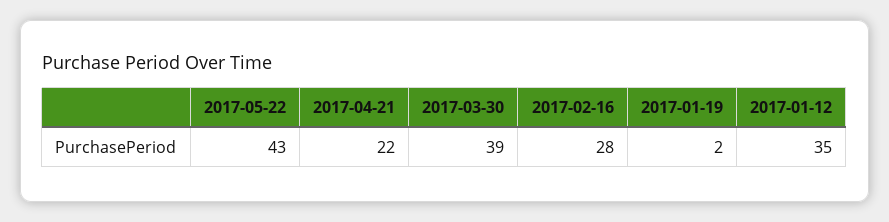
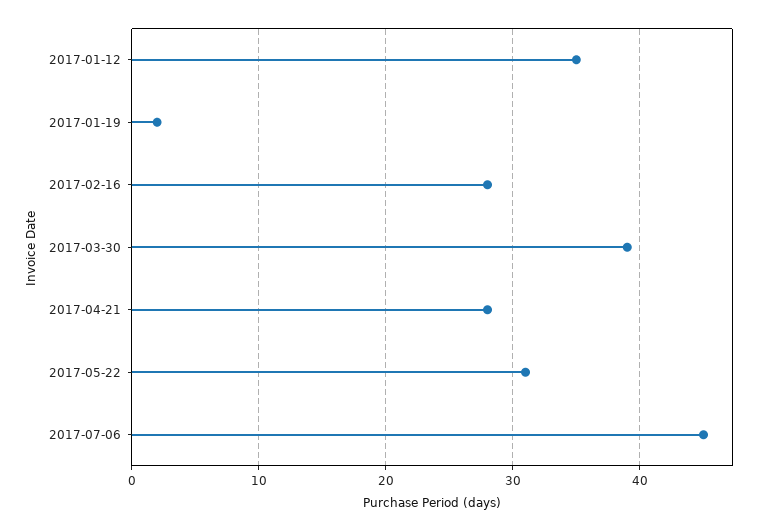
2017-05-22: 43 -> 31
2017-04-21: 22 -> 28
2017-07-06: none -> 45

